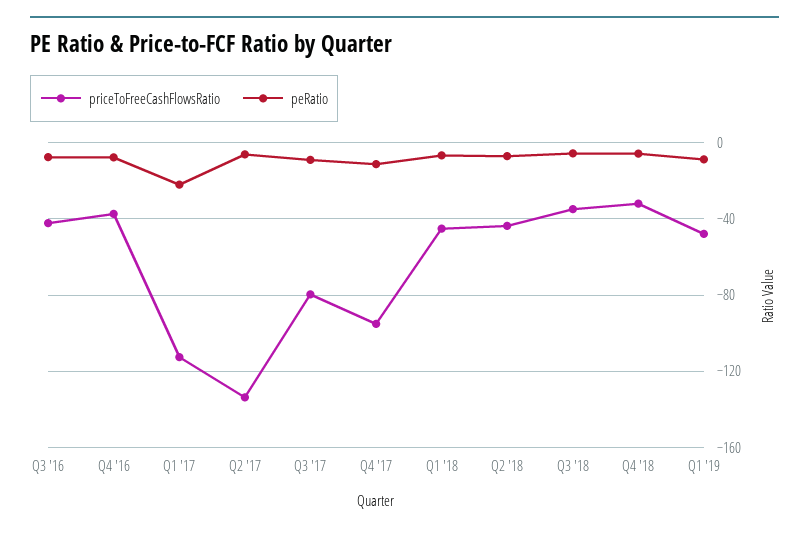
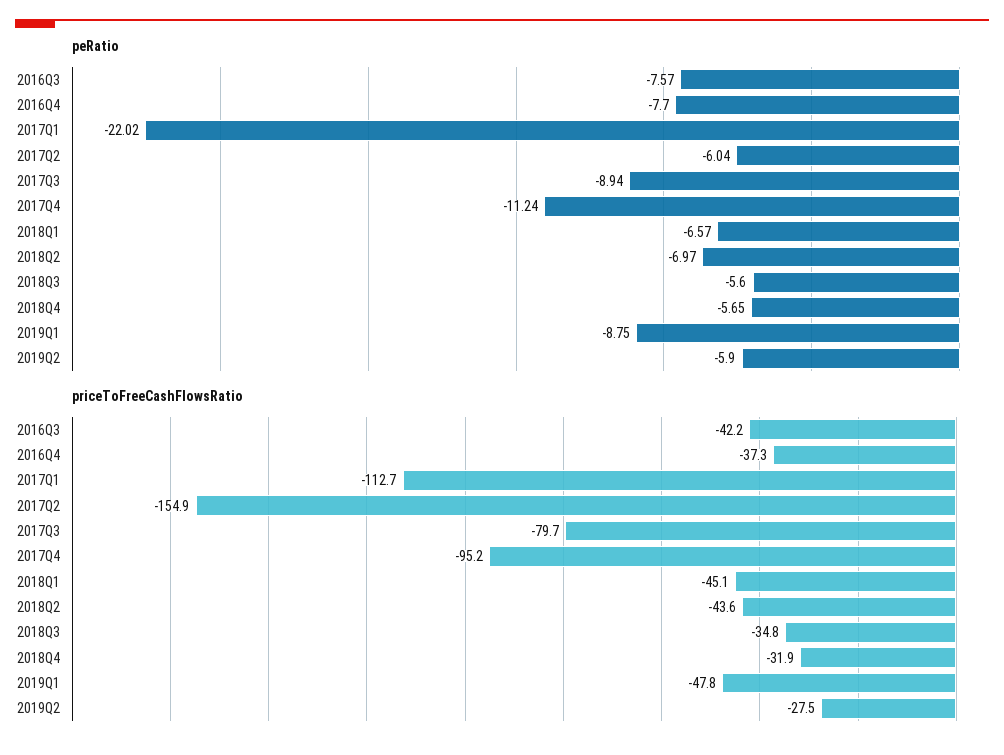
priceToFreeCashFlowsRatio, Q2 '17: -135 -> -154.9
peRatio, 2019Q2: none -> -5.9
priceToFreeCashFlowsRatio, 2019Q2: none -> -27.5

